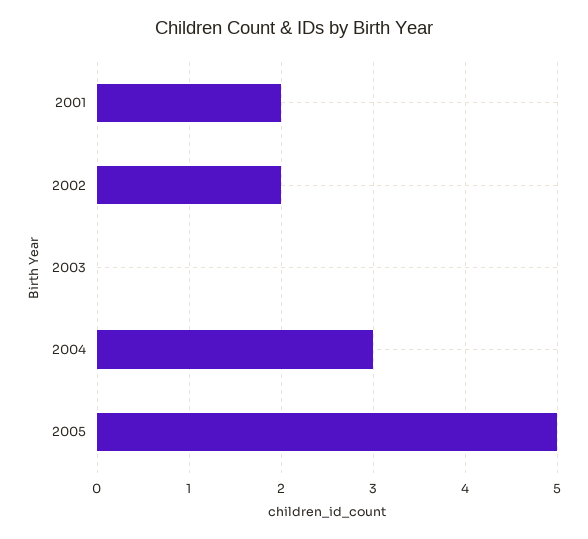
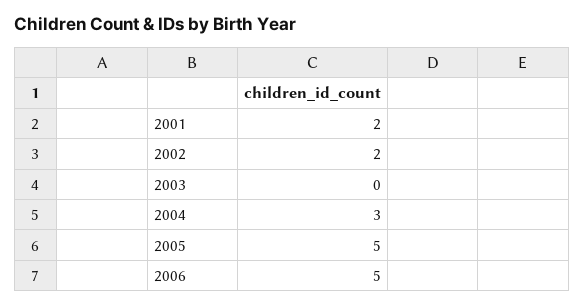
2006: none -> 5

